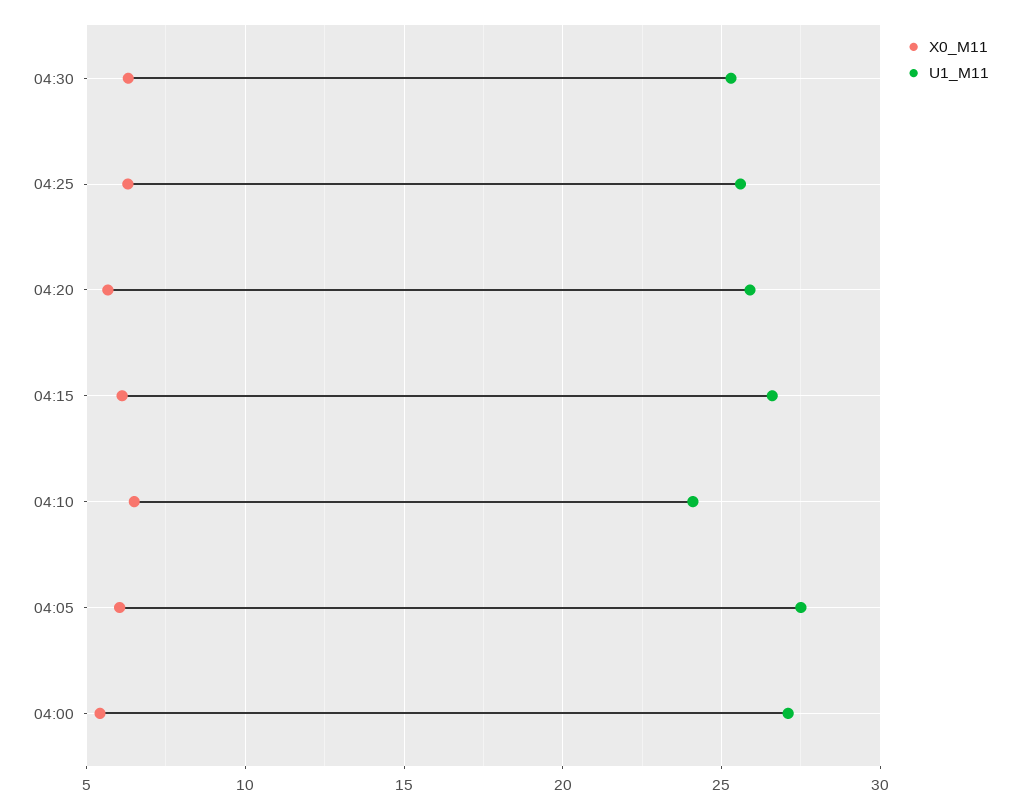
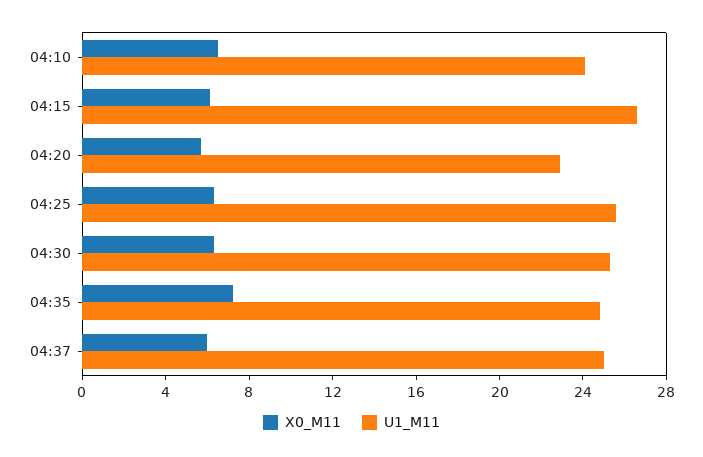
U1_M11, 04:20: 26 -> 23
X0_M11, 04:05: 6 -> none
U1_M11, 04:05: 27.5 -> none
X0_M11, 04:00: 5.5 -> none
U1_M11, 04:00: 27 -> none
X0_M11, 04:35: none -> 7
U1_M11, 04:35: none -> 25
X0_M11, 04:37: none -> 6
U1_M11, 04:37: none -> 25

